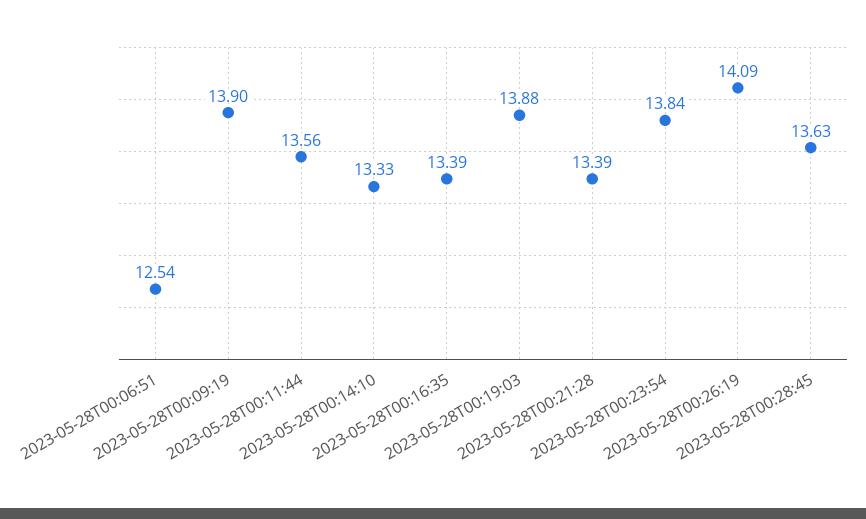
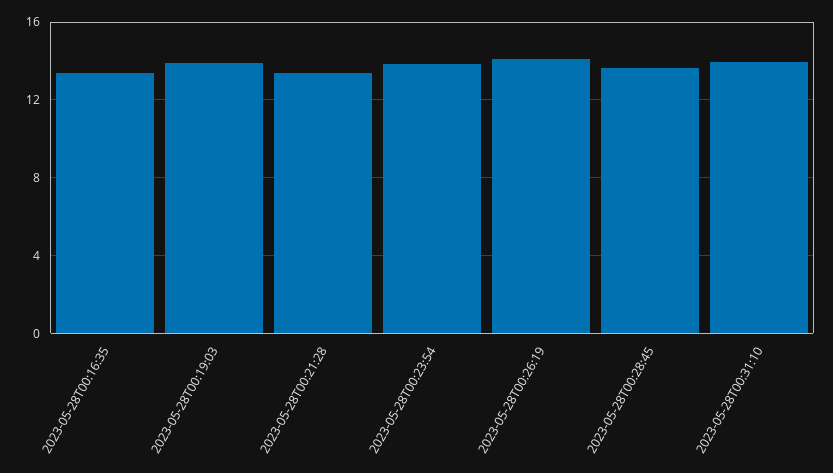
2023-05-28T00:06:51: 12.54 -> none
2023-05-28T00:09:19: 13.9 -> none
2023-05-28T00:11:44: 13.56 -> none
2023-05-28T00:14:10: 13.33 -> none
2023-05-28T00:31:10: none -> 14

